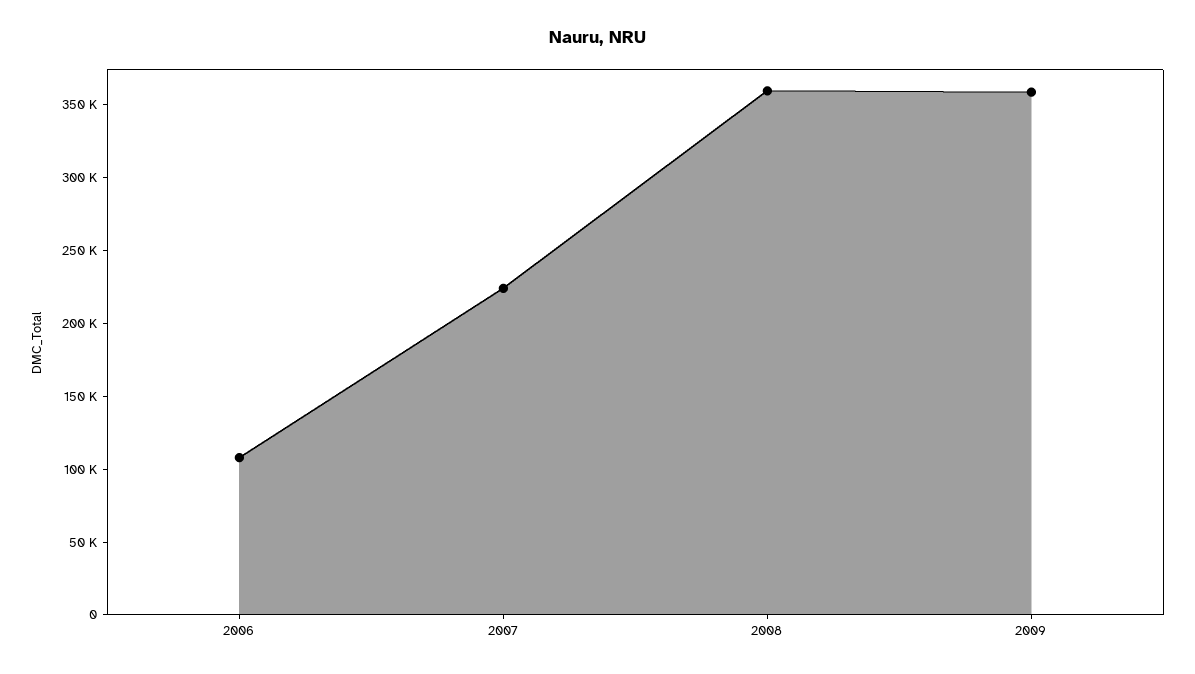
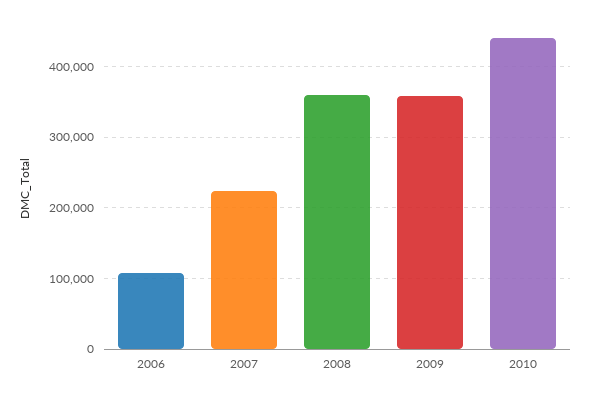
2010: none -> 440000

